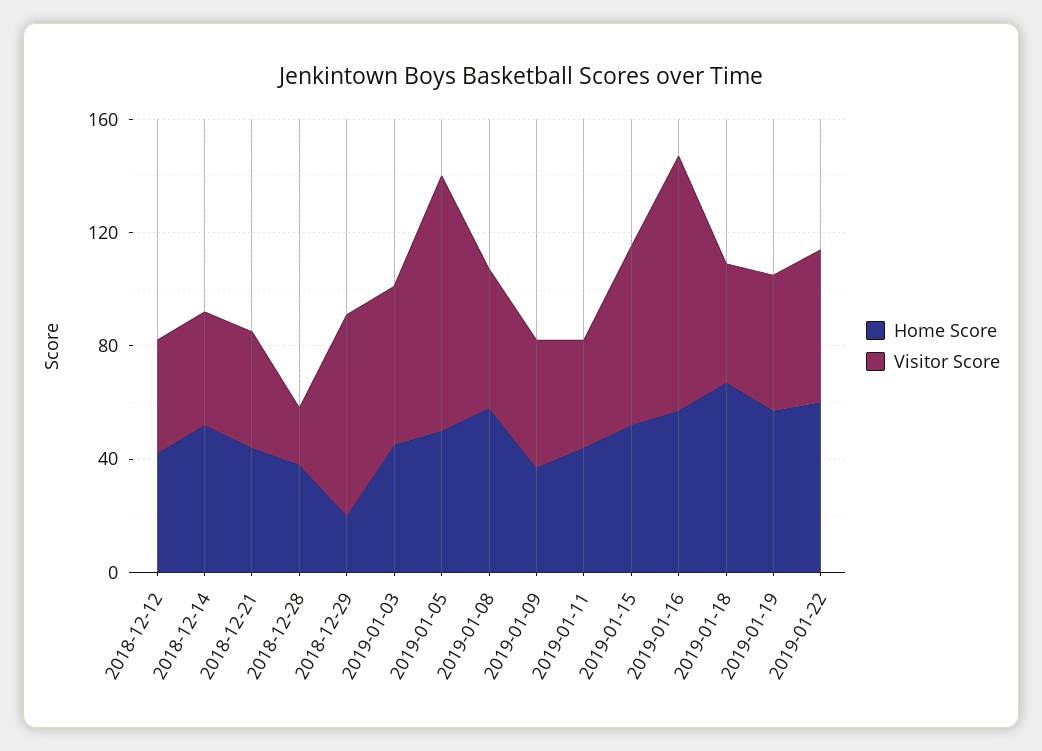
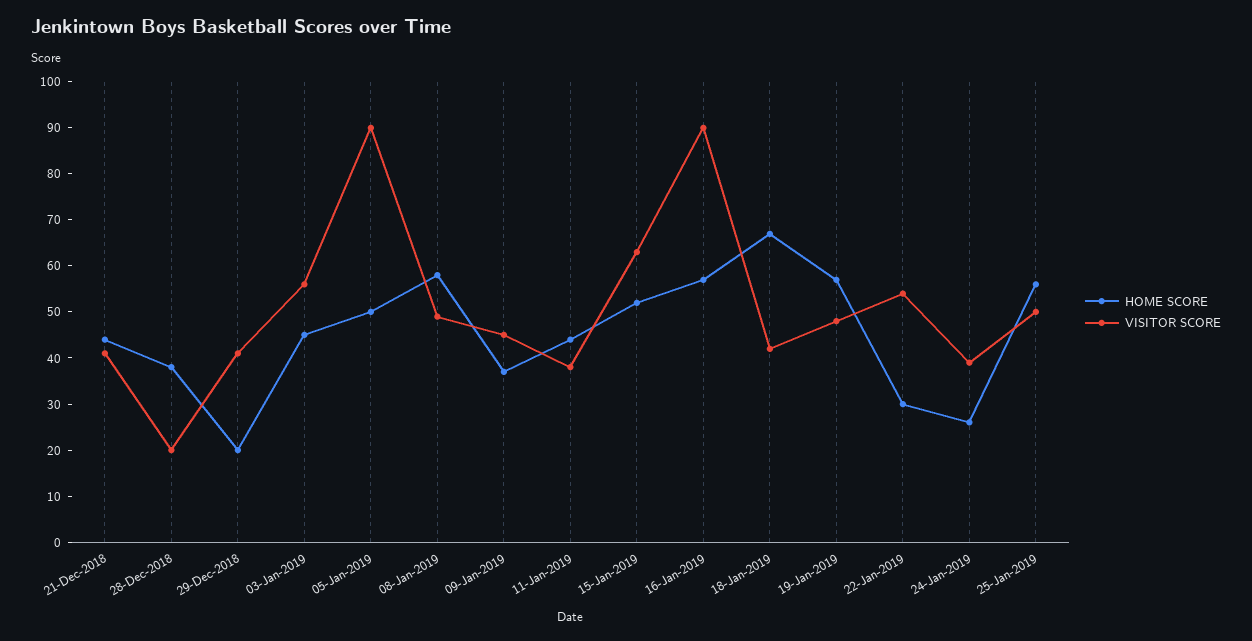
Home Score, 2018-12-12: 40 -> none
Visitor Score, 2018-12-12: 40 -> none
Home Score, 2018-12-14: 50 -> none
Visitor Score, 2018-12-14: 40 -> none
Visitor Score, 2018-12-29: 70 -> 40
Home Score, 2019-01-22: 60 -> 30
Home Score, 24-Jan-2019: none -> 25
Visitor Score, 24-Jan-2019: none -> 40
Home Score, 25-Jan-2019: none -> 55
Visitor Score, 25-Jan-2019: none -> 50

